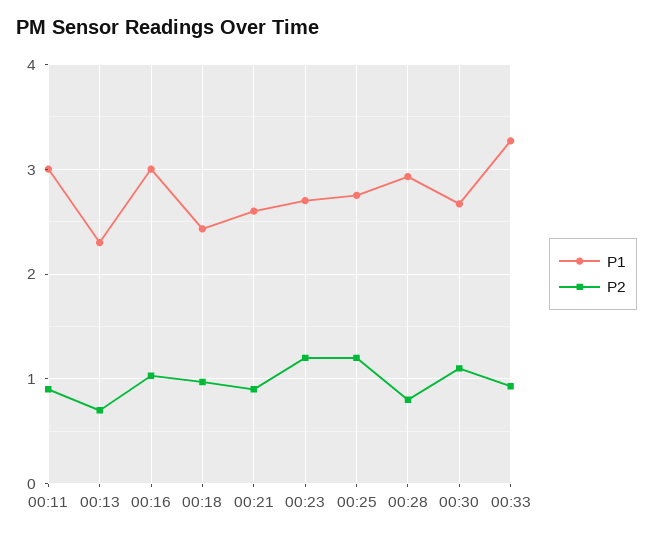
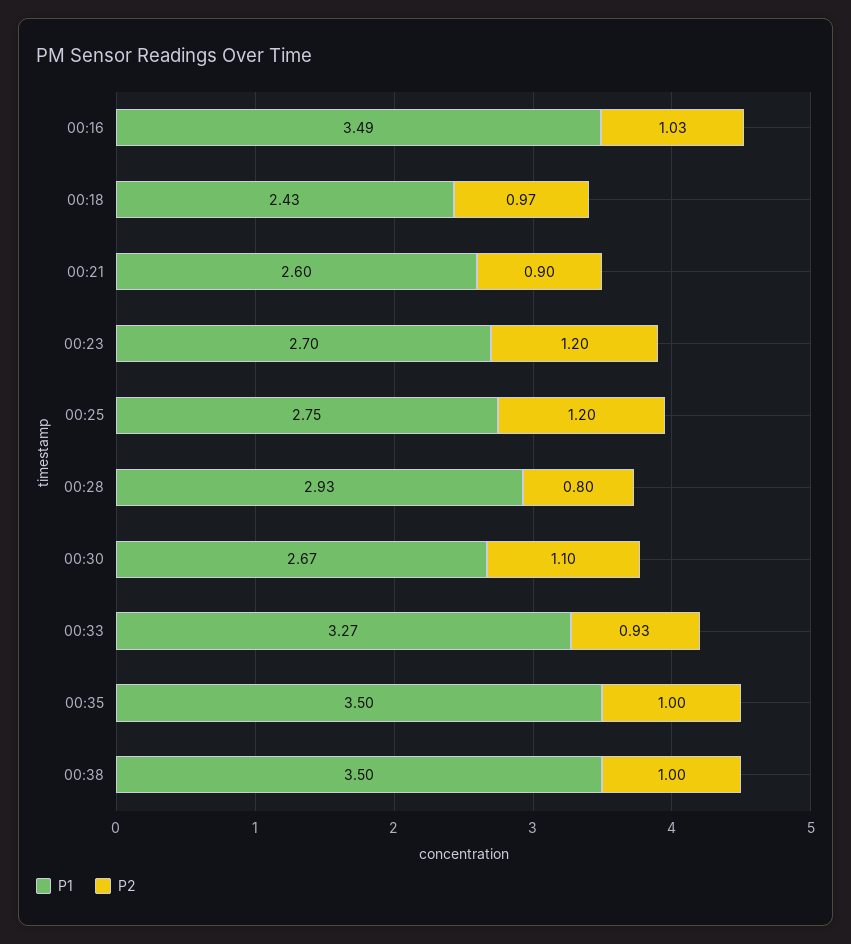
P1, 00:11: 3 -> none
P2, 00:11: 0.9 -> none
P1, 00:13: 2.3 -> none
P2, 00:13: 0.7 -> none
P1, 00:16: 3 -> 3.49
P1, 00:35: none -> 3.5
P2, 00:35: none -> 1
P1, 00:38: none -> 3.5
P2, 00:38: none -> 1

